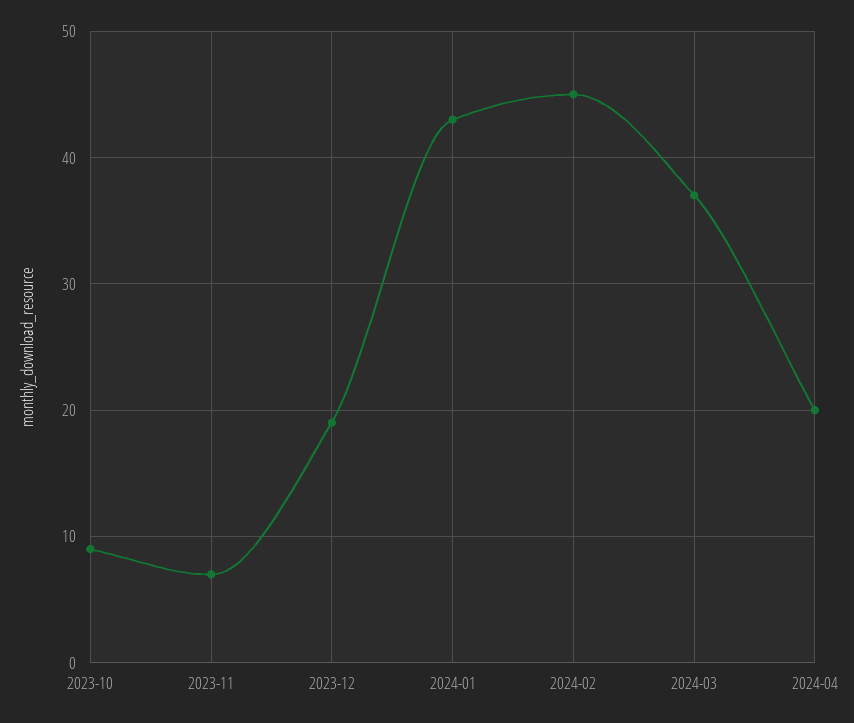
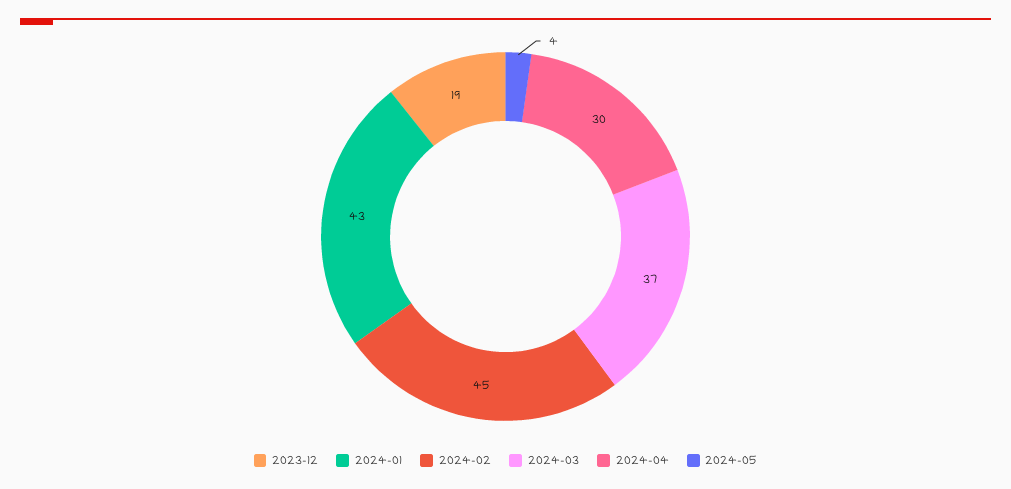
2023-10: 9 -> none
2023-11: 7 -> none
2024-04: 20 -> 30
2024-05: none -> 4

